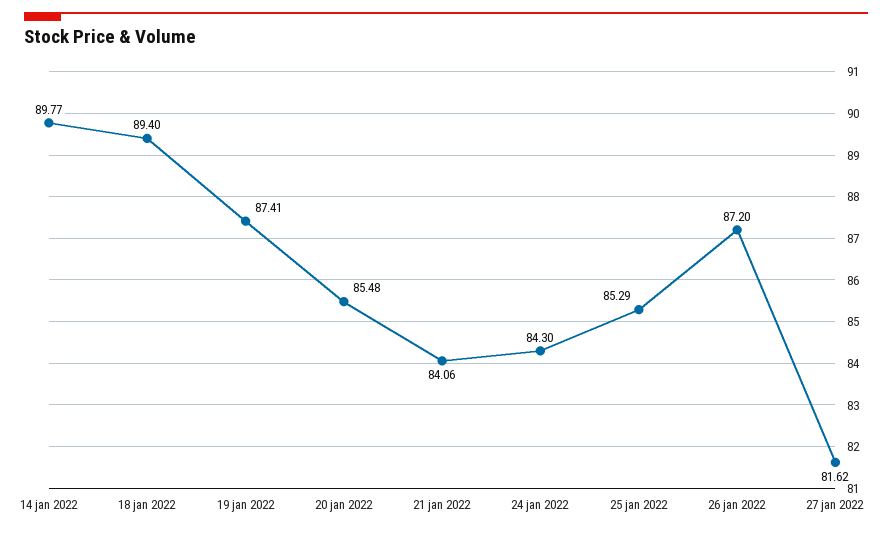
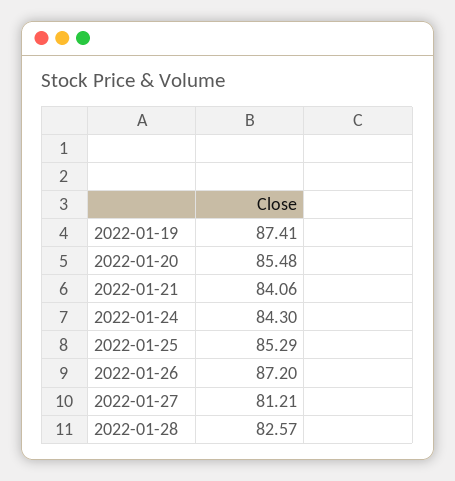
14 jan 2022: 89.77 -> none
18 jan 2022: 89.4 -> none
27 jan 2022: 81.62 -> 81.21
2022-01-28: none -> 82.57

